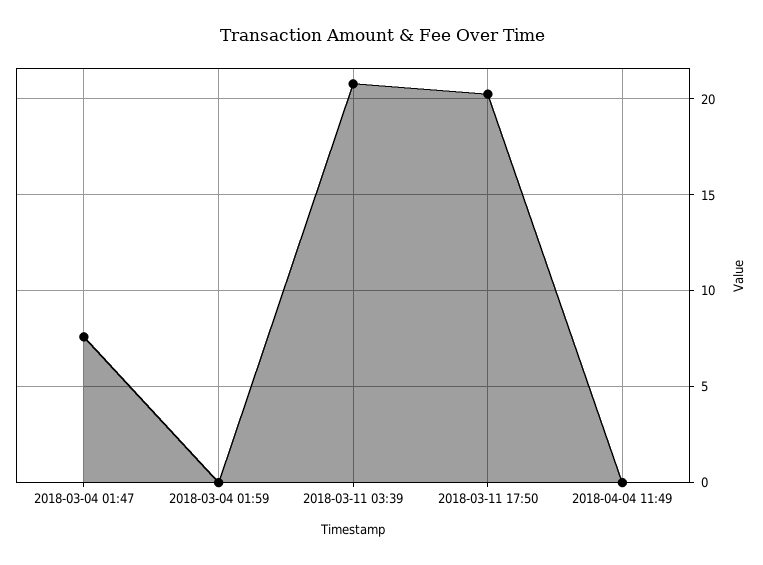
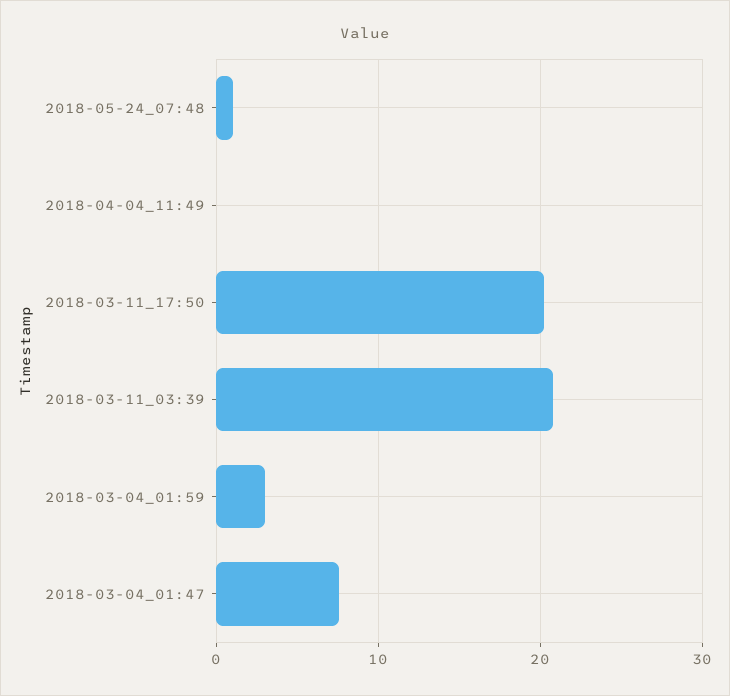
2018-03-04 01:59: 0 -> 3
2018-05-24_07:48: none -> 1

